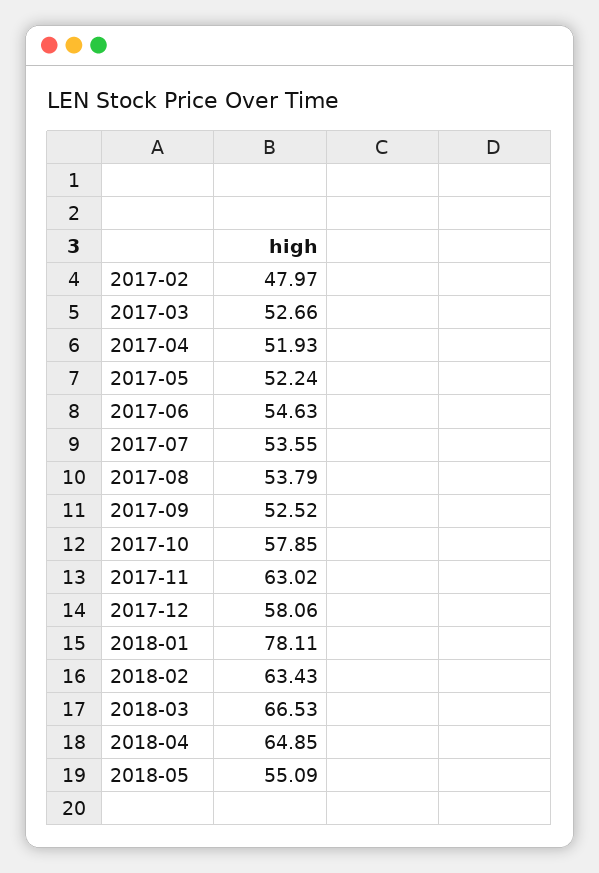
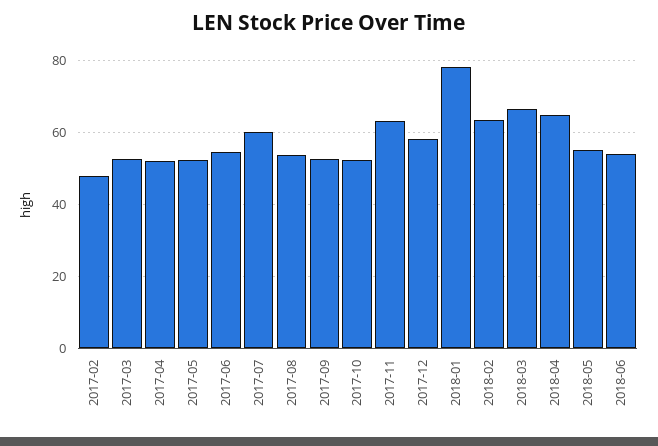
2017-07: 53.55 -> 60
2017-10: 57.85 -> 52
2018-06: none -> 54

